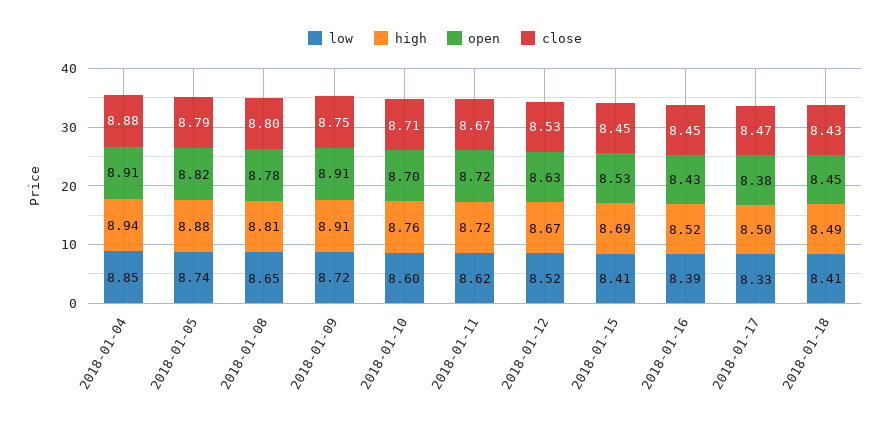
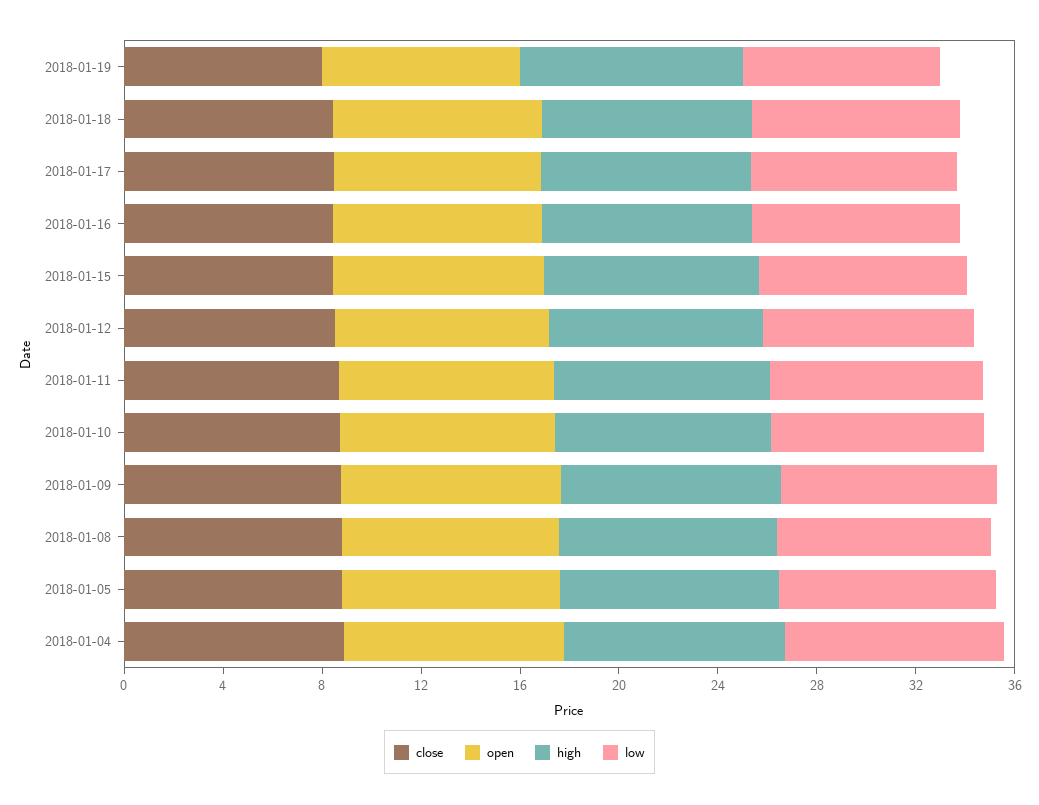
close, 2018-01-19: none -> 8
open, 2018-01-19: none -> 8
high, 2018-01-19: none -> 9
low, 2018-01-19: none -> 8

